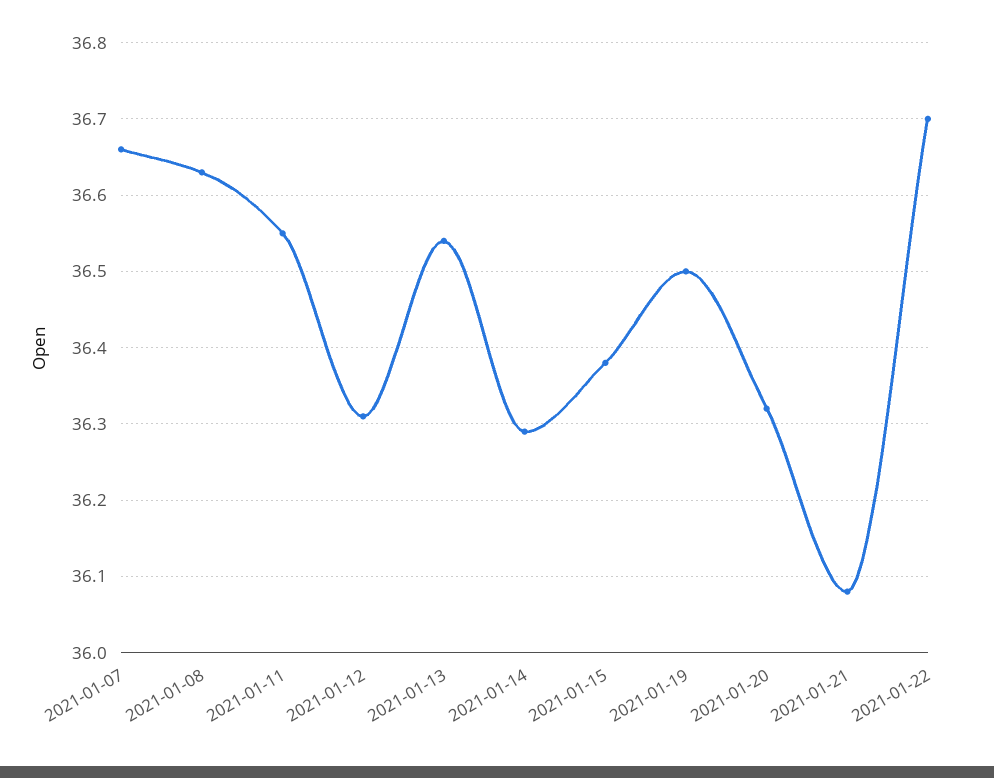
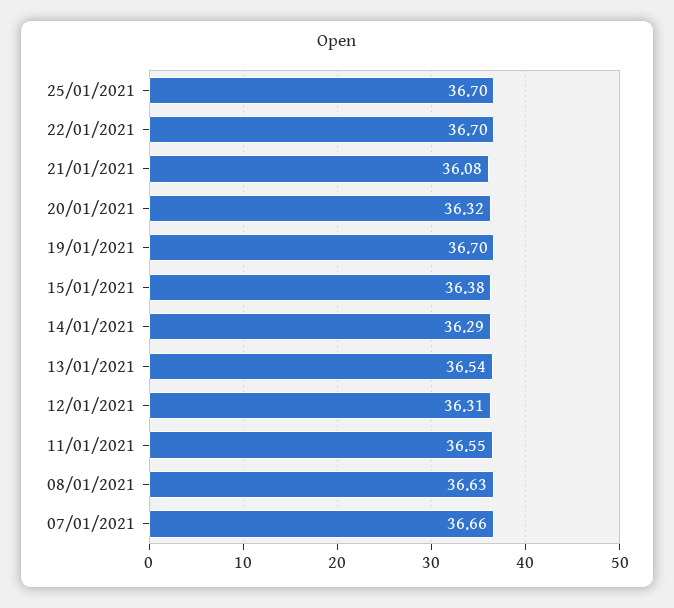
2021-01-19: 36.5 -> 36.7
25/01/2021: none -> 36.7

